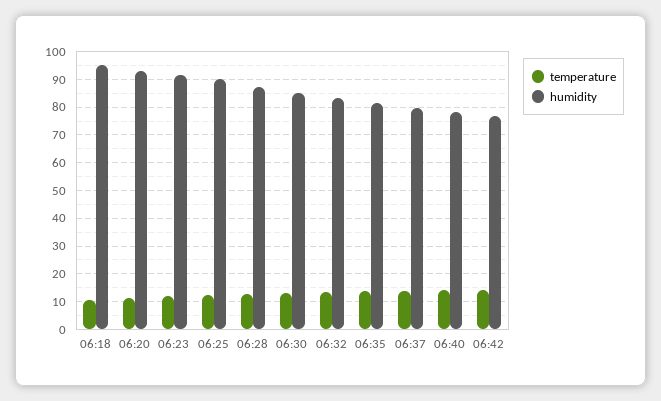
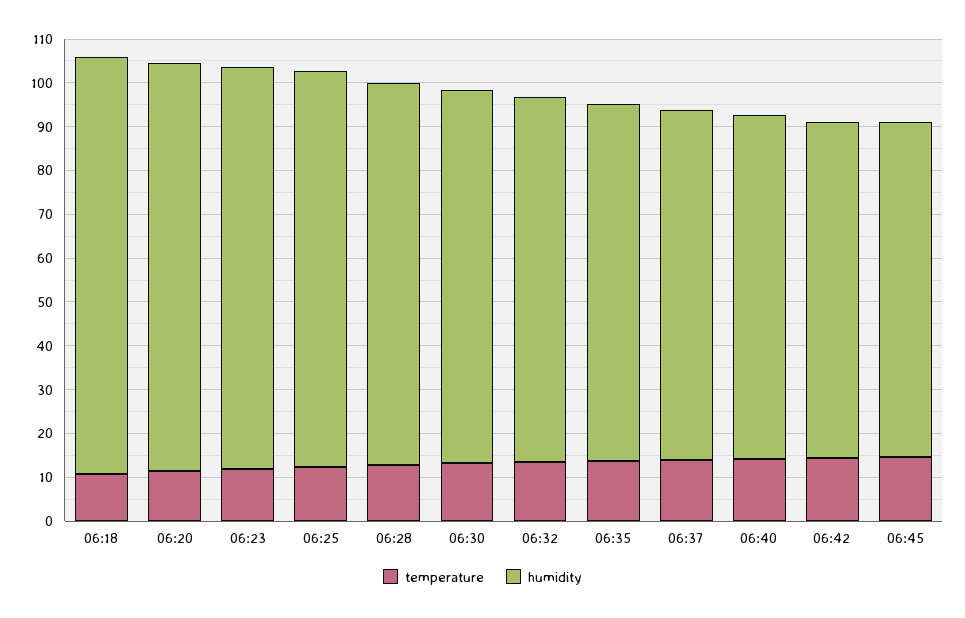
temperature, 06:45: none -> 14
humidity, 06:45: none -> 76

